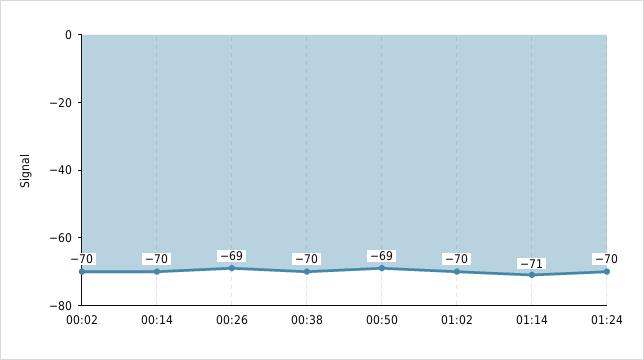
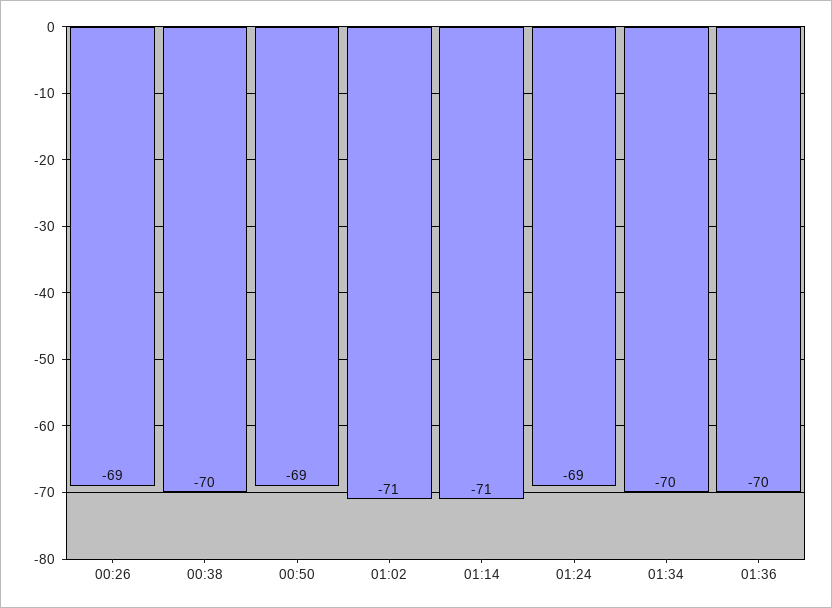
00:02: -70 -> none
00:14: -70 -> none
01:02: -70 -> -71
01:24: -70 -> -69
01:34: none -> -70
01:36: none -> -70

